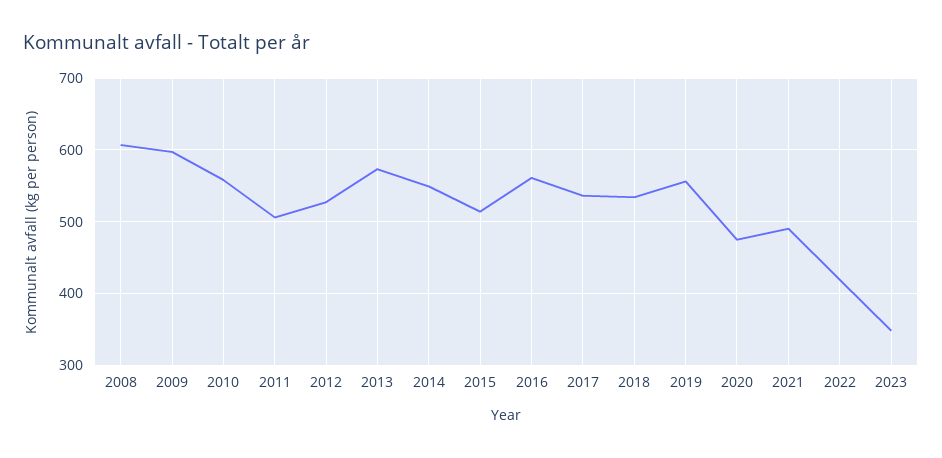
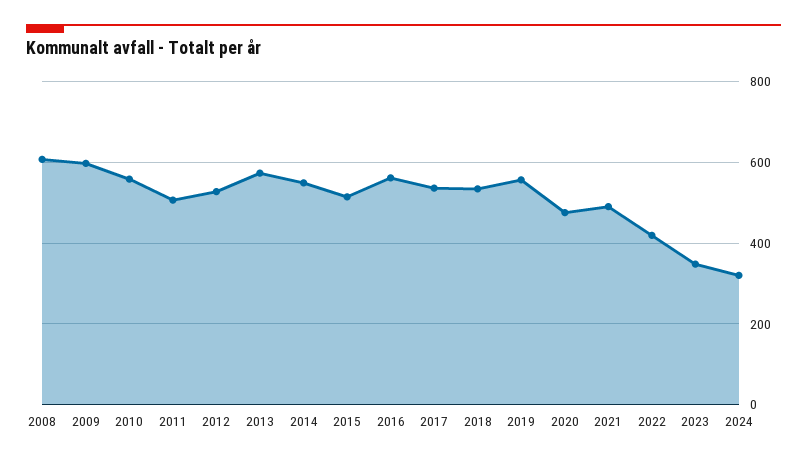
2024: none -> 320

